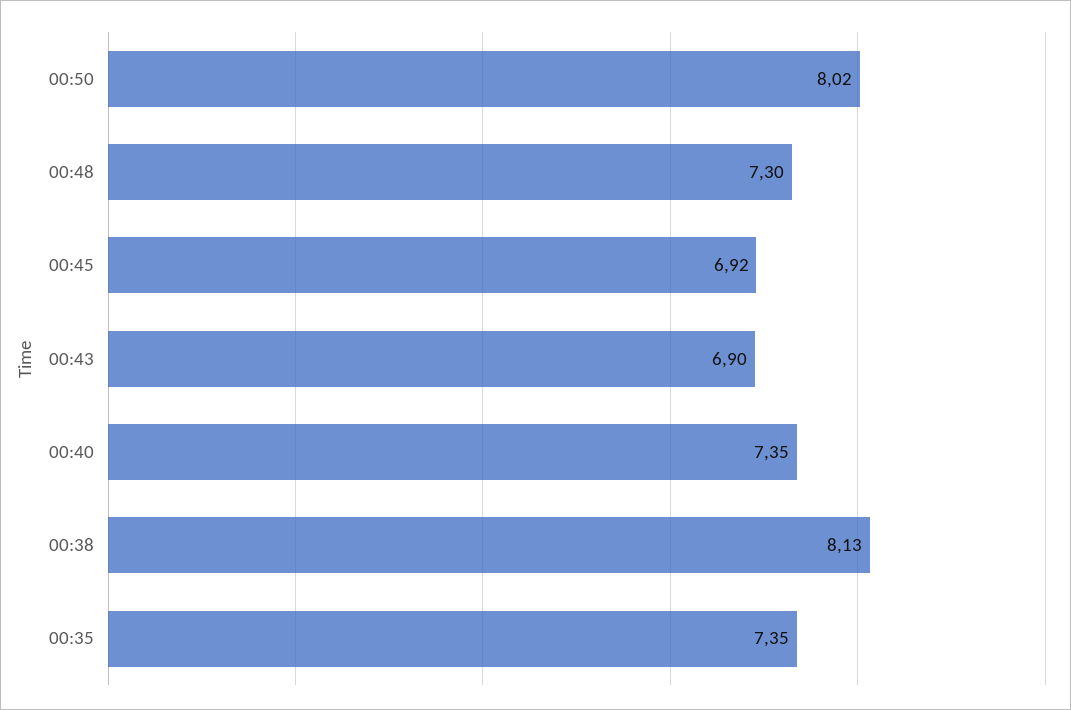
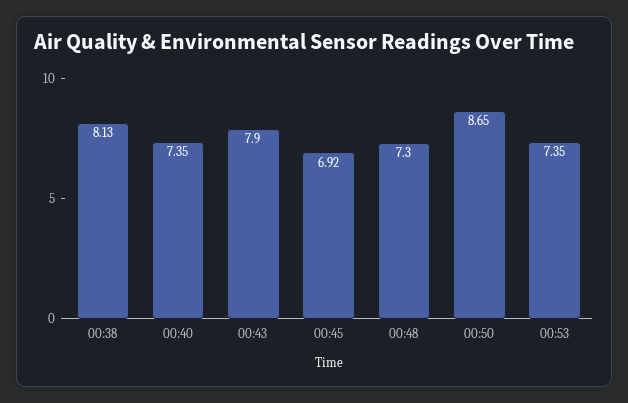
00:50: 8.02 -> 8.65
00:43: 6.9 -> 7.9
00:35: 7.35 -> none
00:53: none -> 7.35

